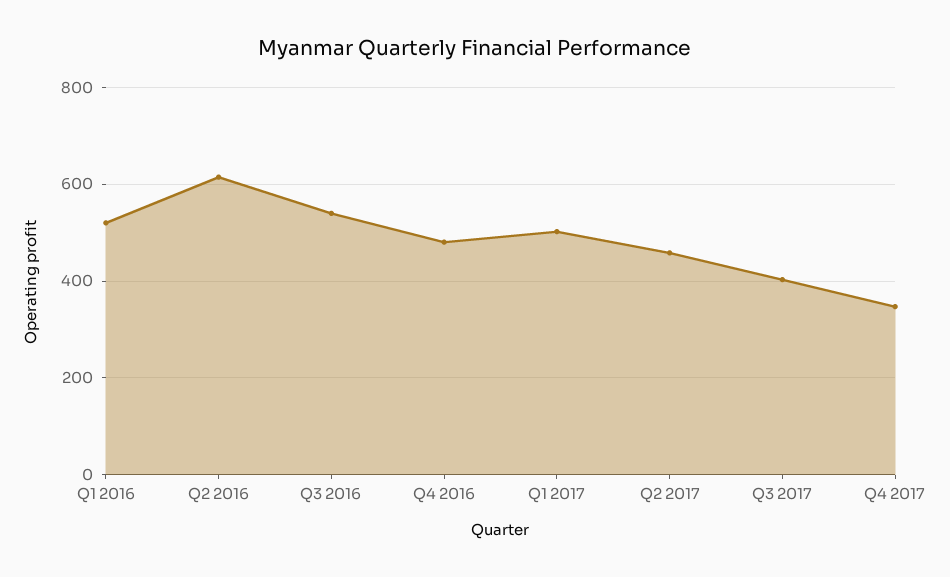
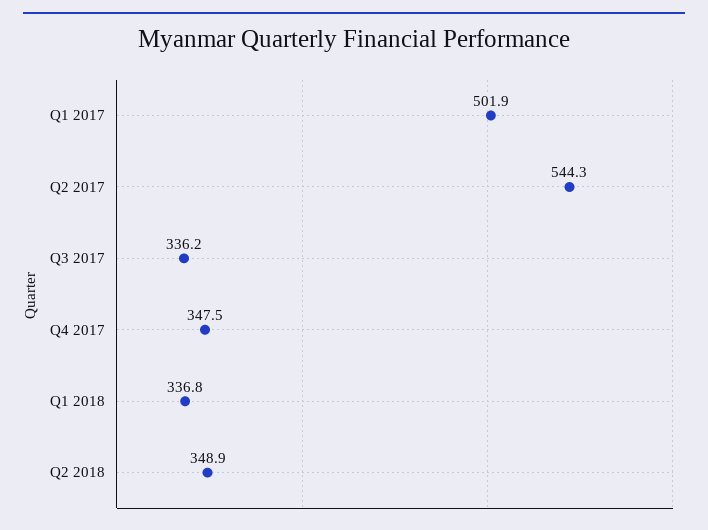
Q1 2016: 520 -> none
Q2 2016: 620 -> none
Q3 2016: 540 -> none
Q4 2016: 480 -> none
Q2 2017: 460 -> 544.3
Q3 2017: 400 -> 336.2
Q1 2018: none -> 336.8
Q2 2018: none -> 348.9

